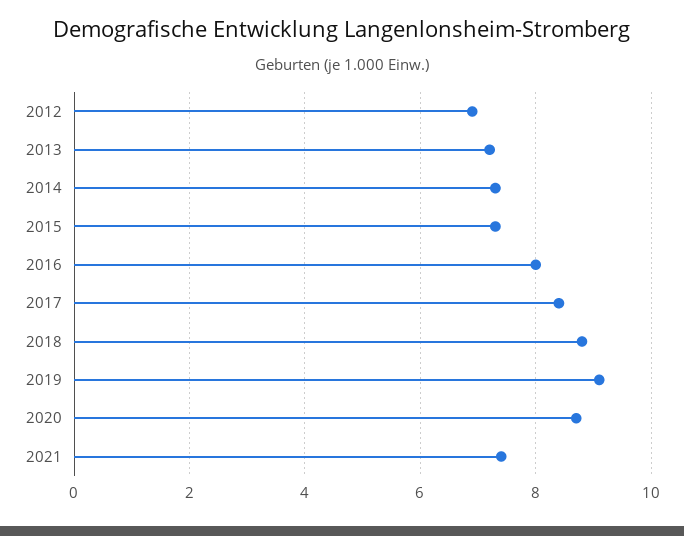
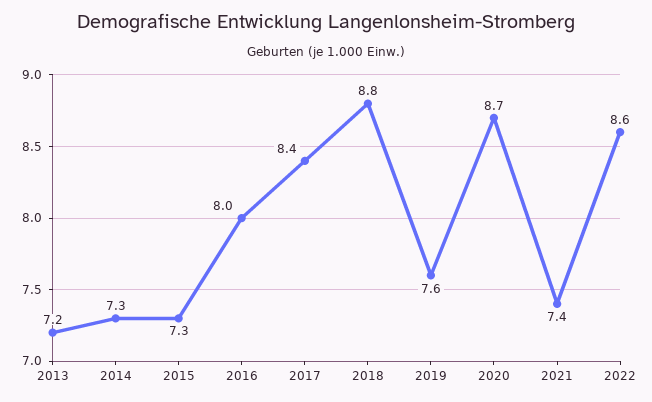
2012: 7 -> none
2019: 9 -> 7.6
2022: none -> 8.6

